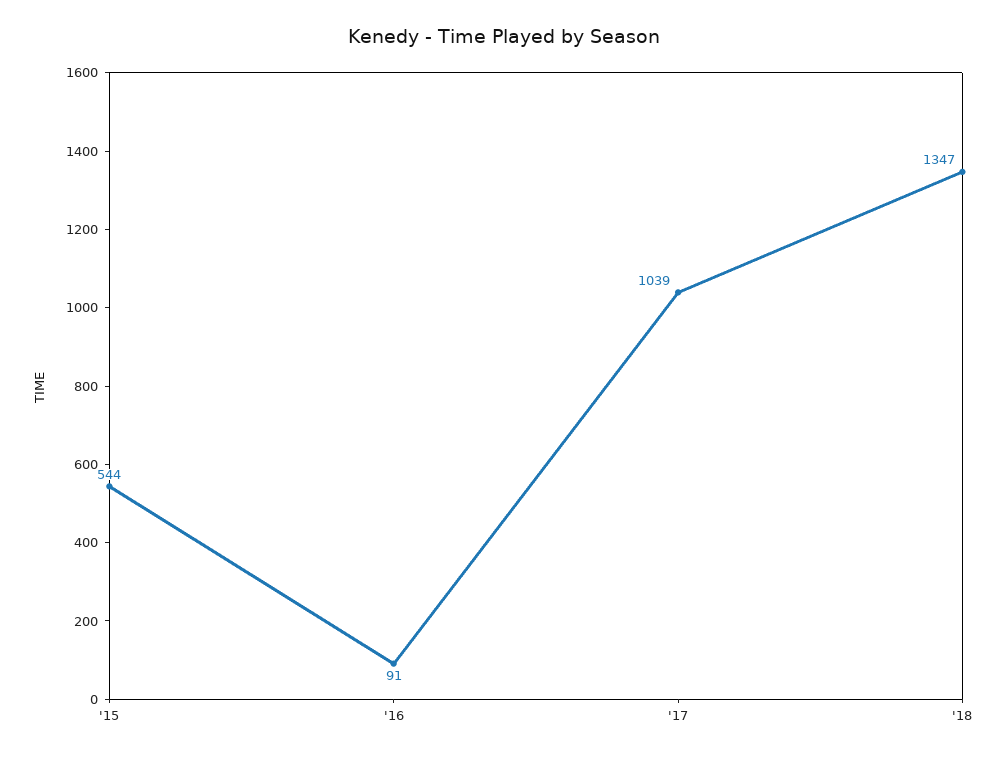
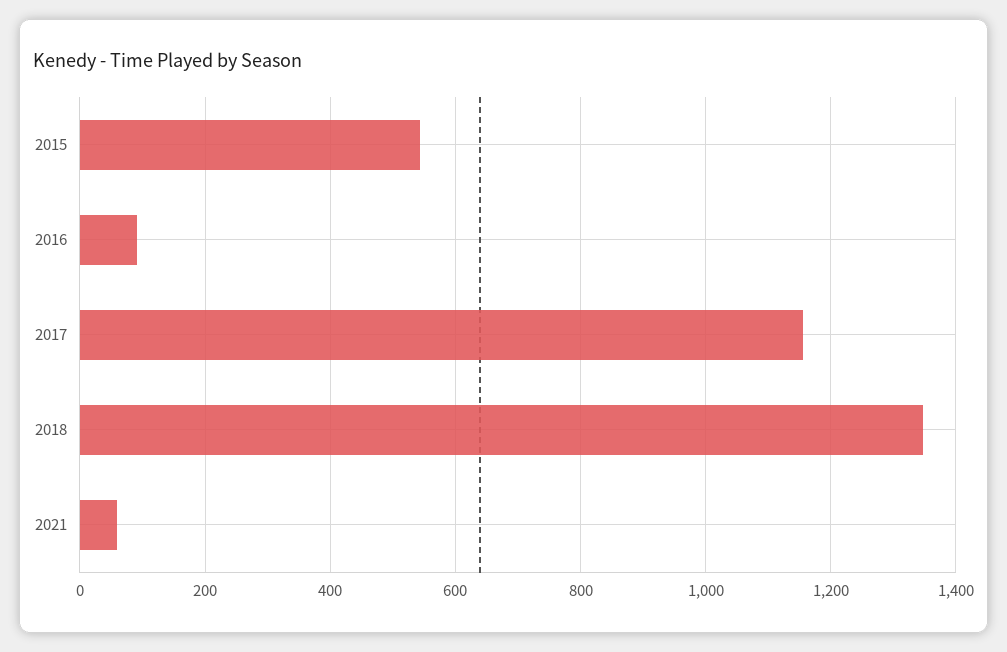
'17: 1039 -> 1160
2021: none -> 60

